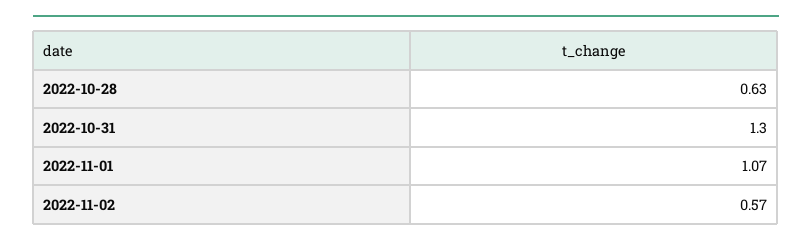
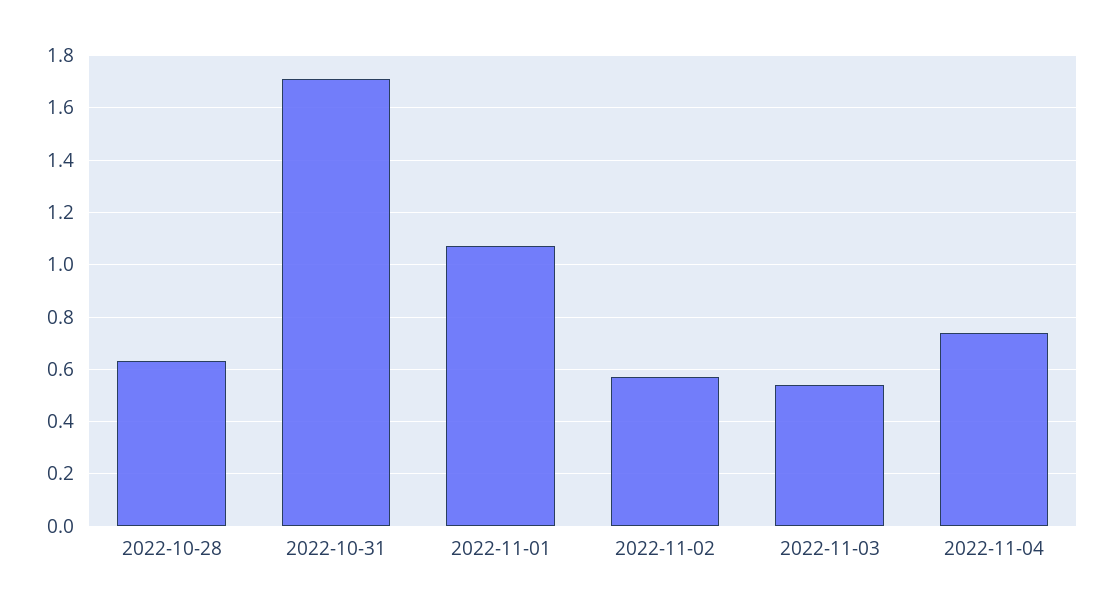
2022-10-31: 1.3 -> 1.7
2022-11-03: none -> 0.55
2022-11-04: none -> 0.75

